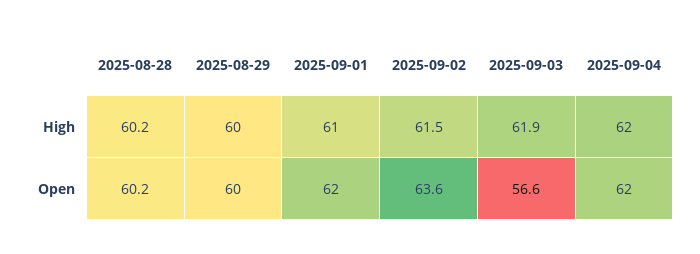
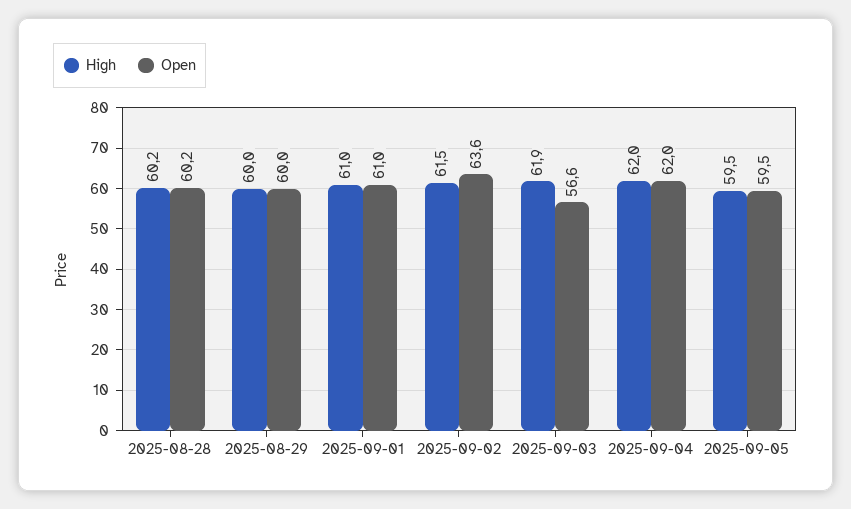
Open, 2025-09-01: 62 -> 61
High, 2025-09-05: none -> 59.5
Open, 2025-09-05: none -> 59.5

